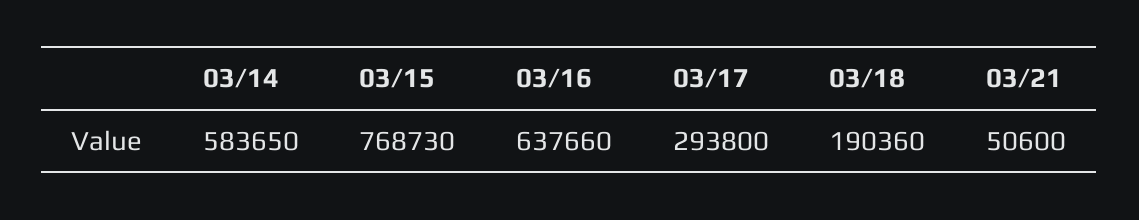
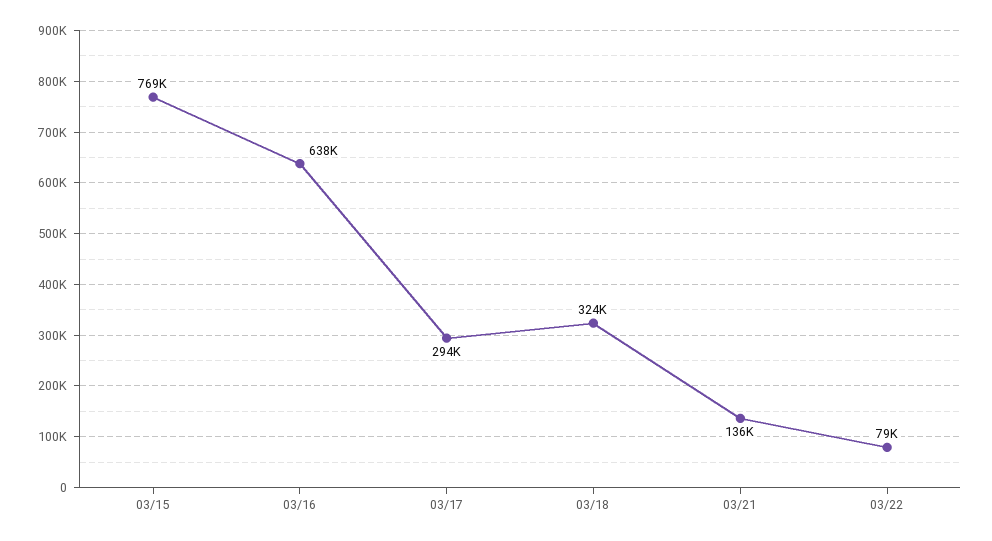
03/14: 583650 -> none
03/18: 190360 -> 324000
03/21: 50600 -> 136000
03/22: none -> 79000

